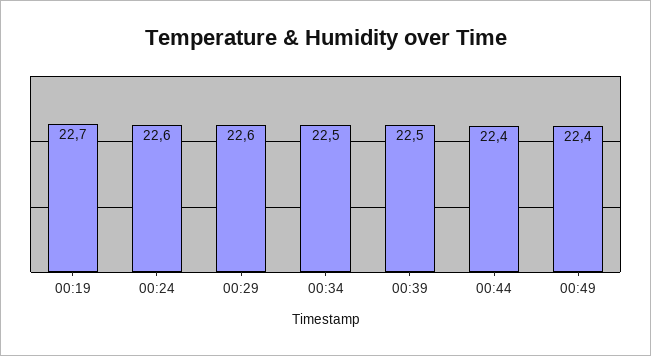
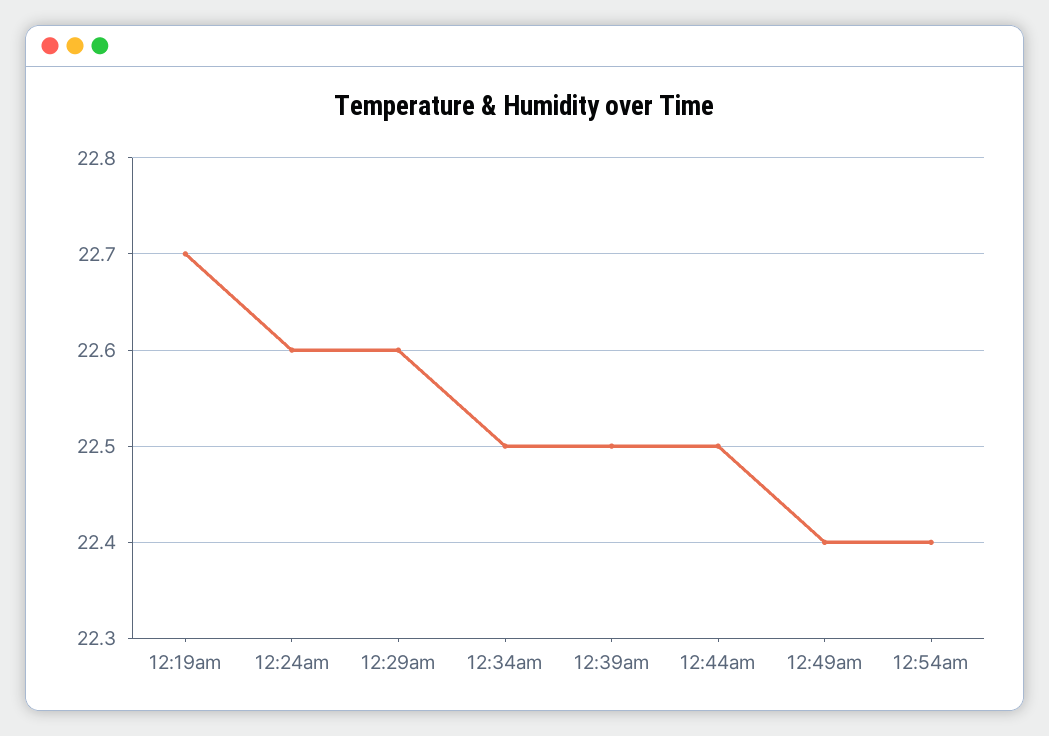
00:44: 22.4 -> 22.5
12:54am: none -> 22.4

